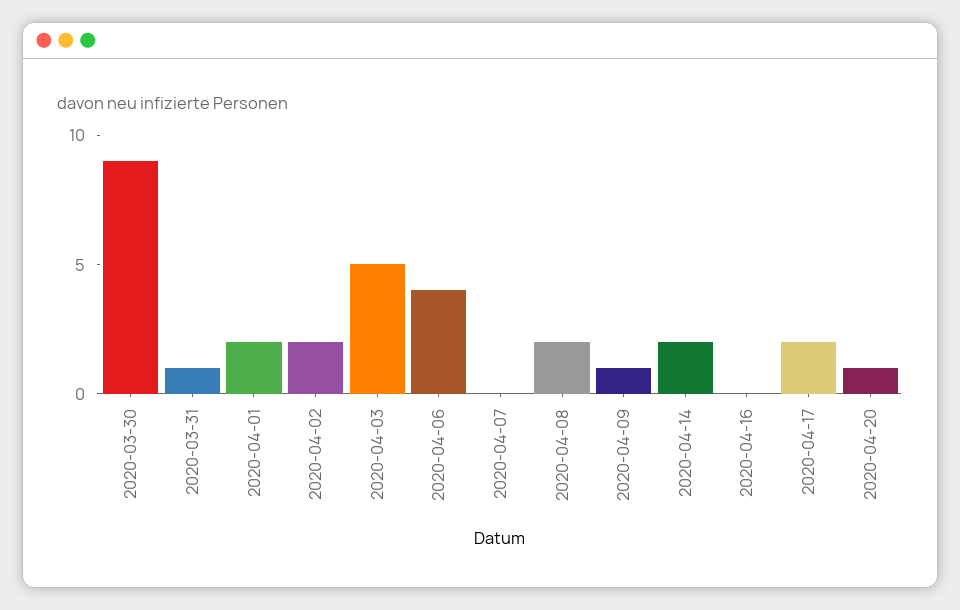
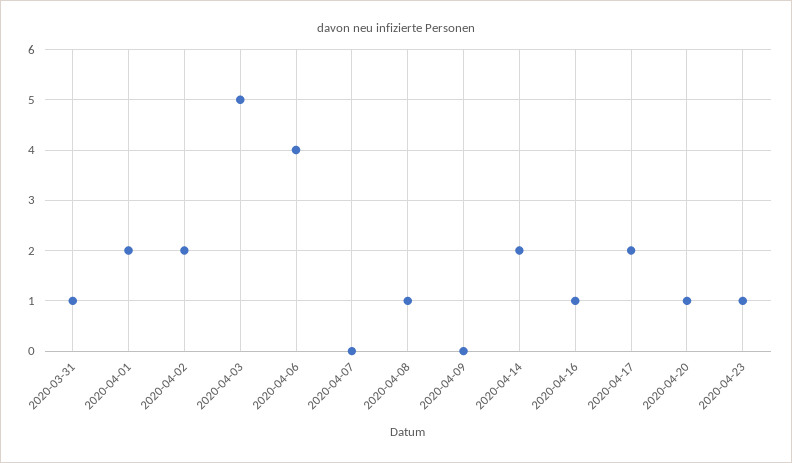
2020-03-30: 9 -> none
2020-04-08: 2 -> 1
2020-04-09: 1 -> 0
2020-04-16: 0 -> 1
2020-04-23: none -> 1

